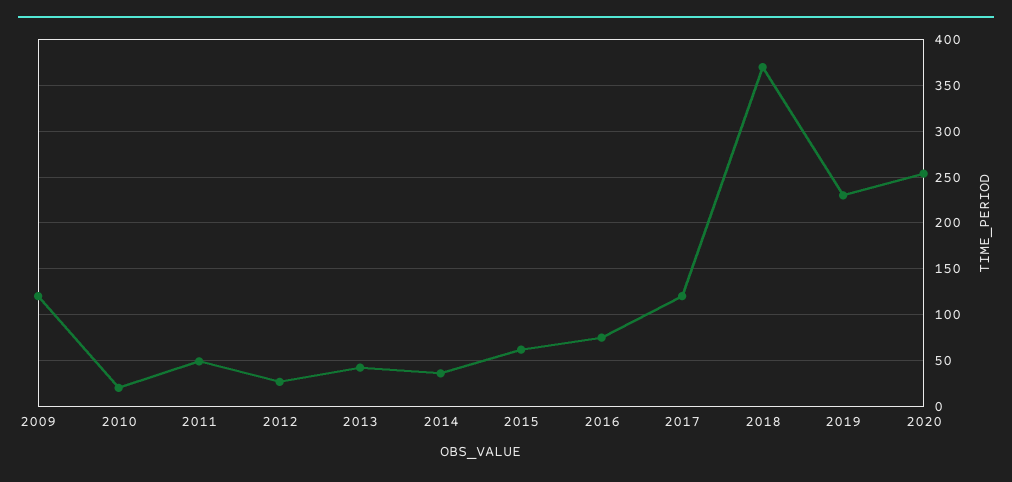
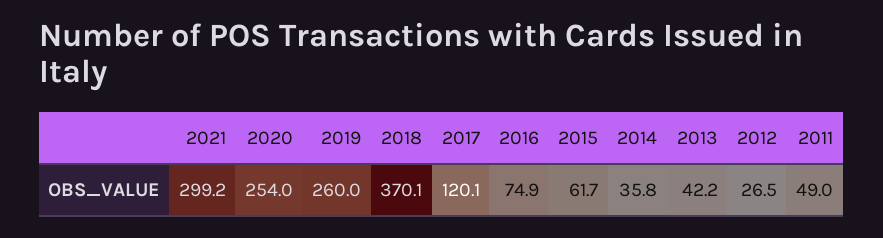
2009: 120 -> none
2010: 20 -> none
2019: 230 -> 260
2021: none -> 299.2

